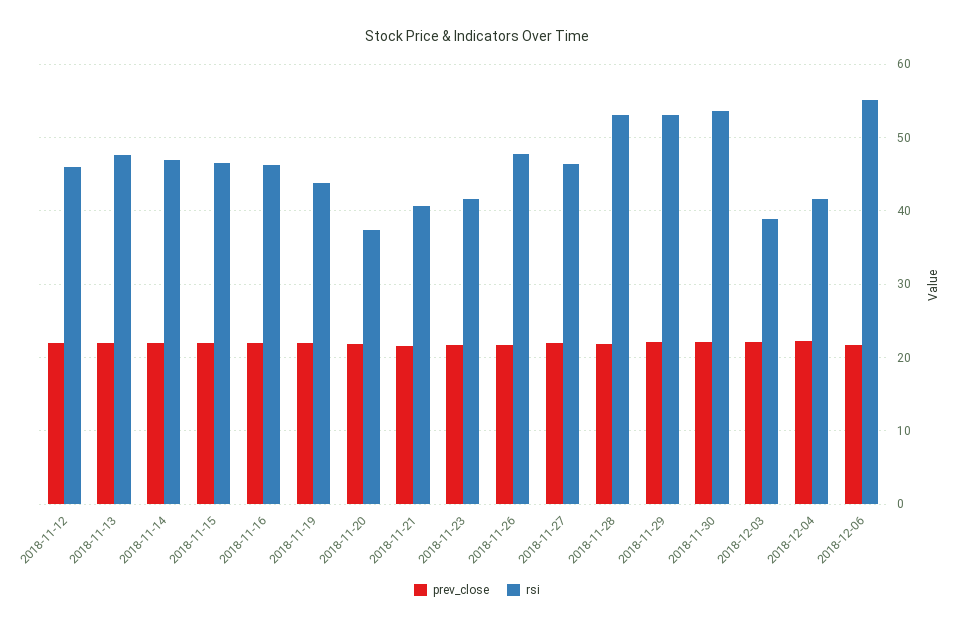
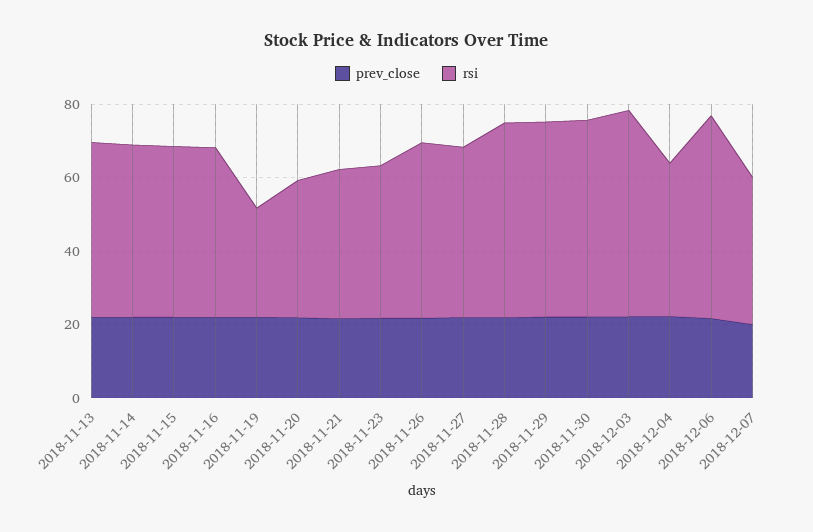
prev_close, 2018-11-12: 22 -> none
rsi, 2018-11-12: 46 -> none
rsi, 2018-11-19: 44 -> 30
rsi, 2018-12-03: 39 -> 55
prev_close, 2018-12-07: none -> 20
rsi, 2018-12-07: none -> 40

